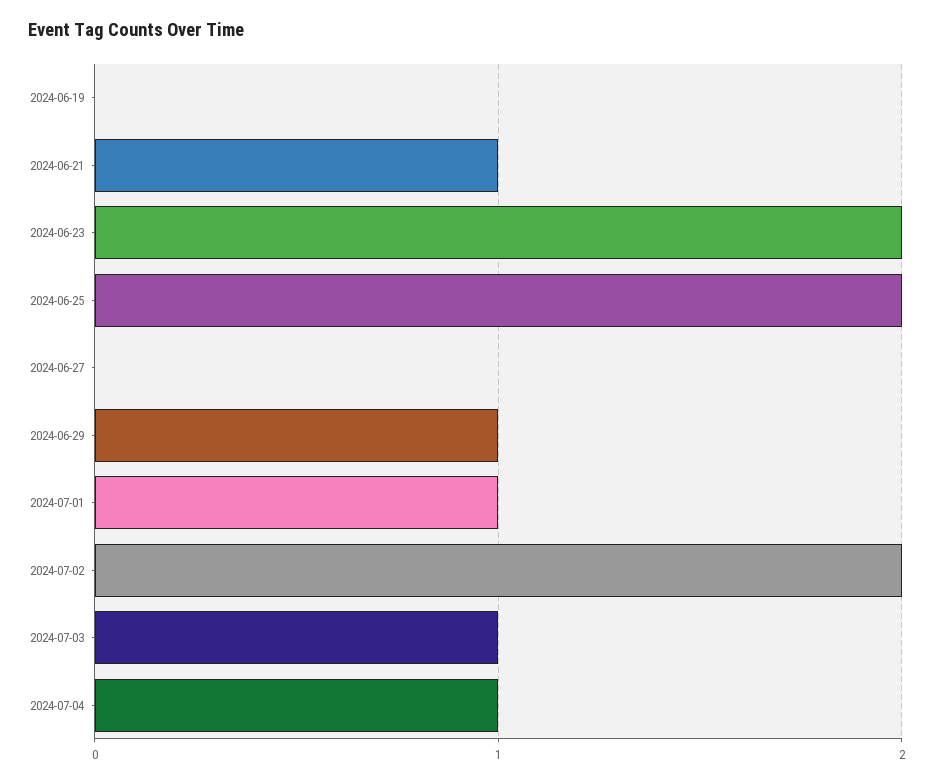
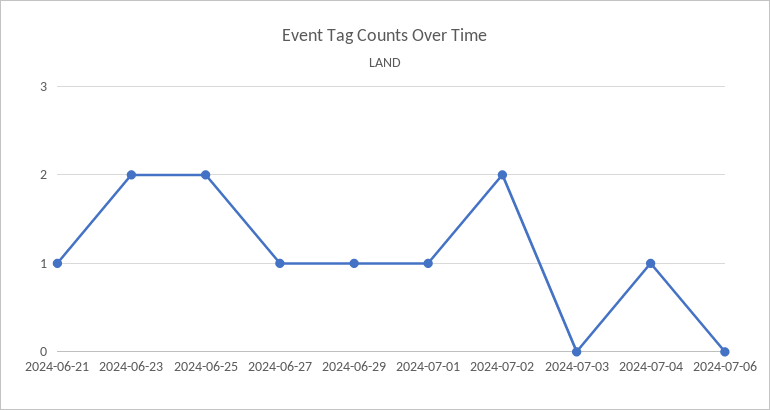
2024-06-19: 0 -> none
2024-06-27: 0 -> 1
2024-07-03: 1 -> 0
2024-07-06: none -> 0

